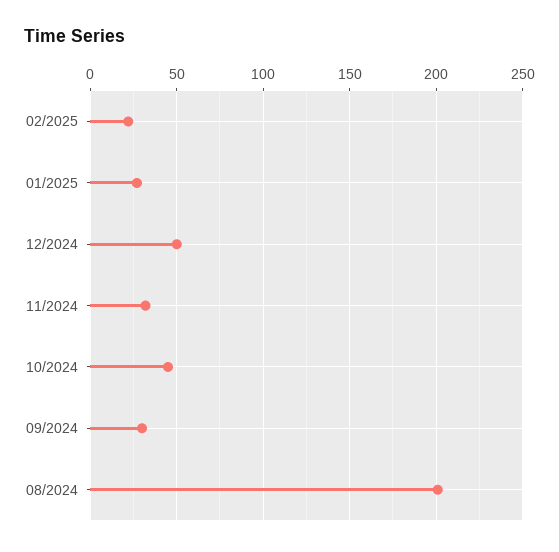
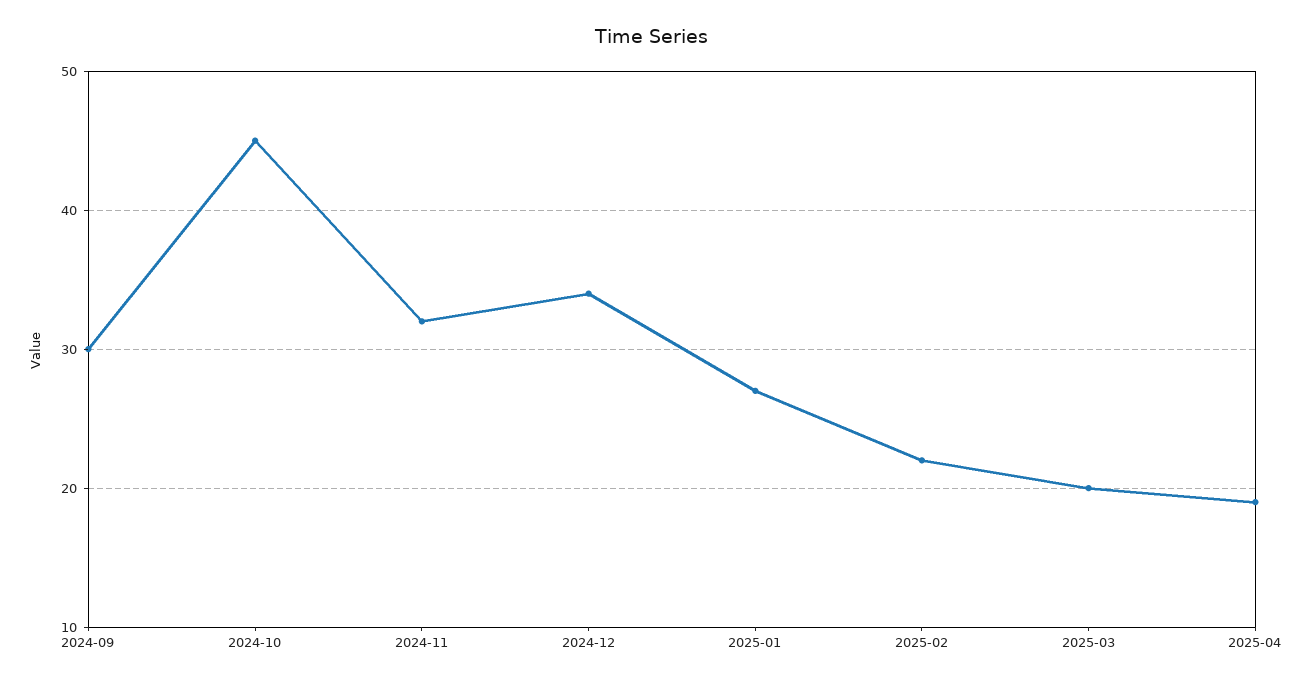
12/2024: 50 -> 34
08/2024: 200 -> none
2025-03: none -> 20
2025-04: none -> 19

